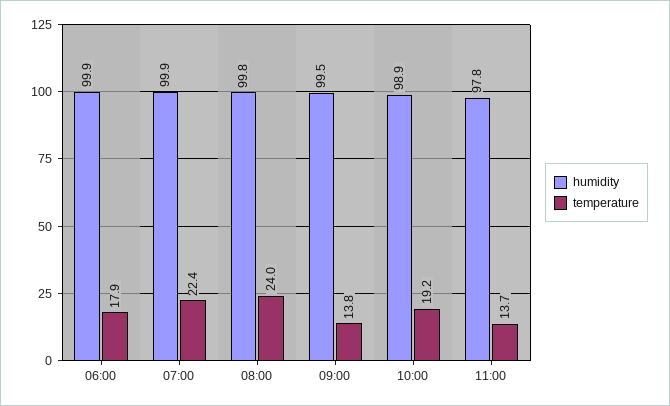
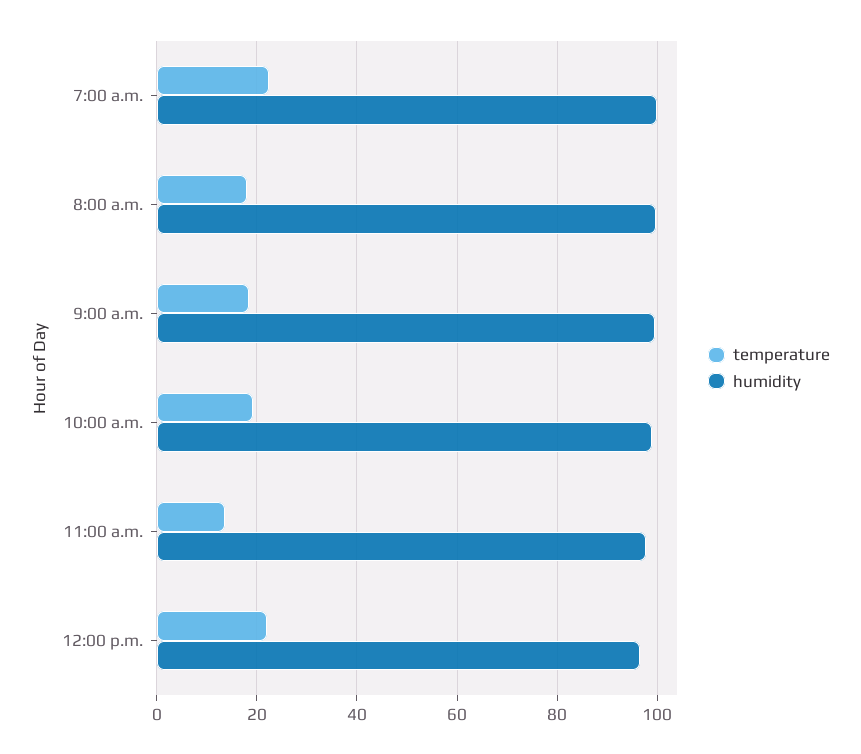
humidity, 06:00: 99.9 -> none
temperature, 06:00: 17.9 -> none
temperature, 08:00: 24 -> 18
temperature, 09:00: 13.8 -> 18
temperature, 12:00 p.m.: none -> 22
humidity, 12:00 p.m.: none -> 96

